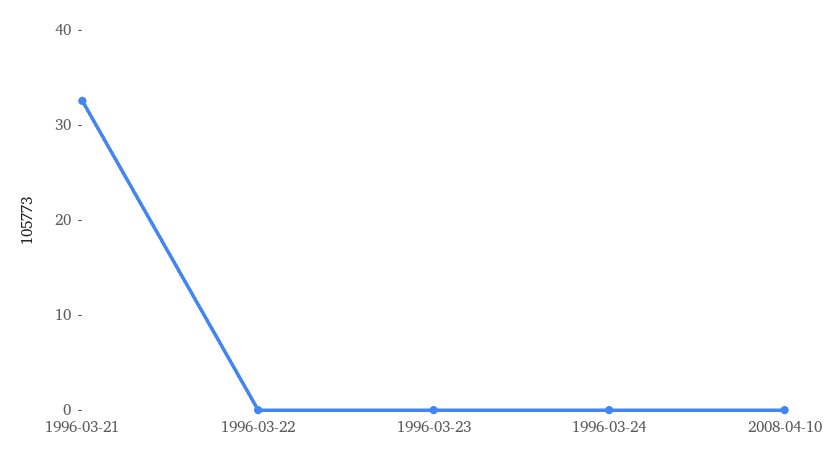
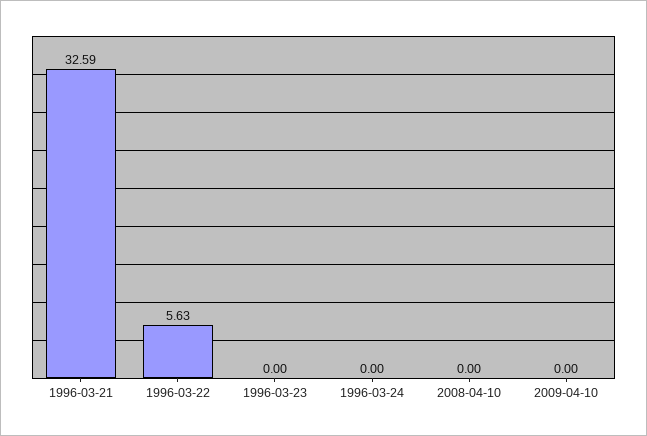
1996-03-22: 0 -> 5.63
2009-04-10: none -> 0

